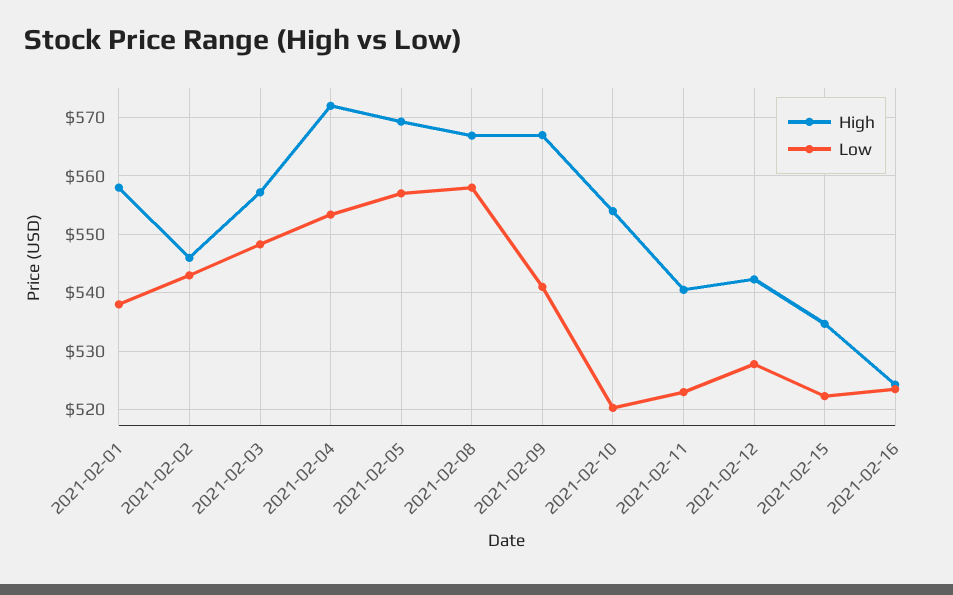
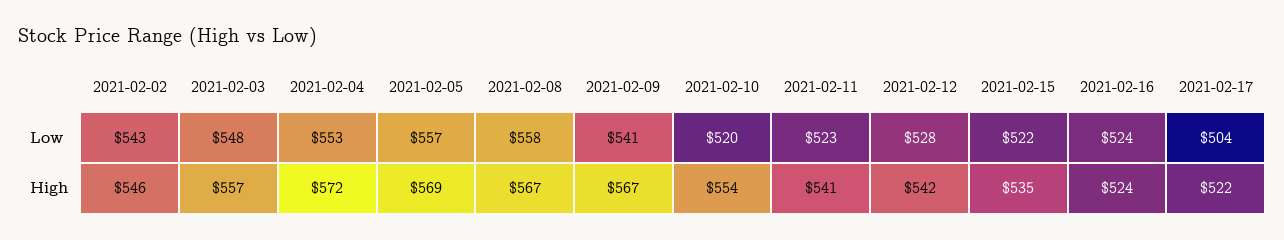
High, 2021-02-01: 558 -> none
Low, 2021-02-01: 538 -> none
Low, 2021-02-17: none -> 504
High, 2021-02-17: none -> 522

